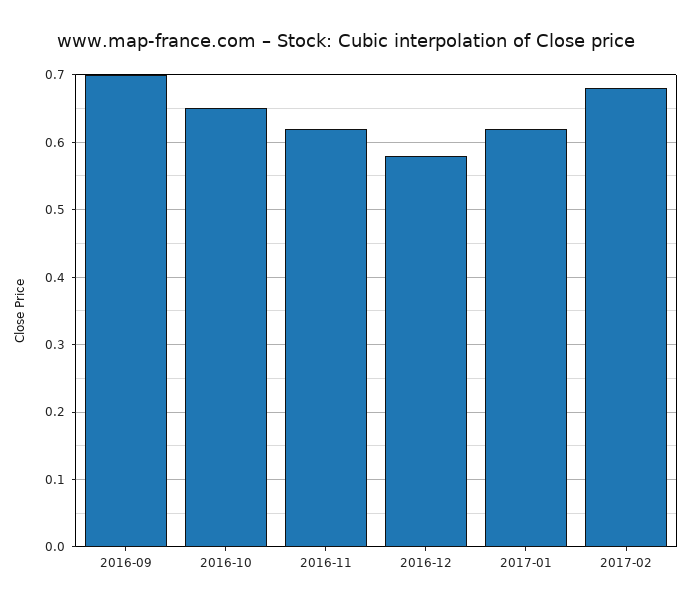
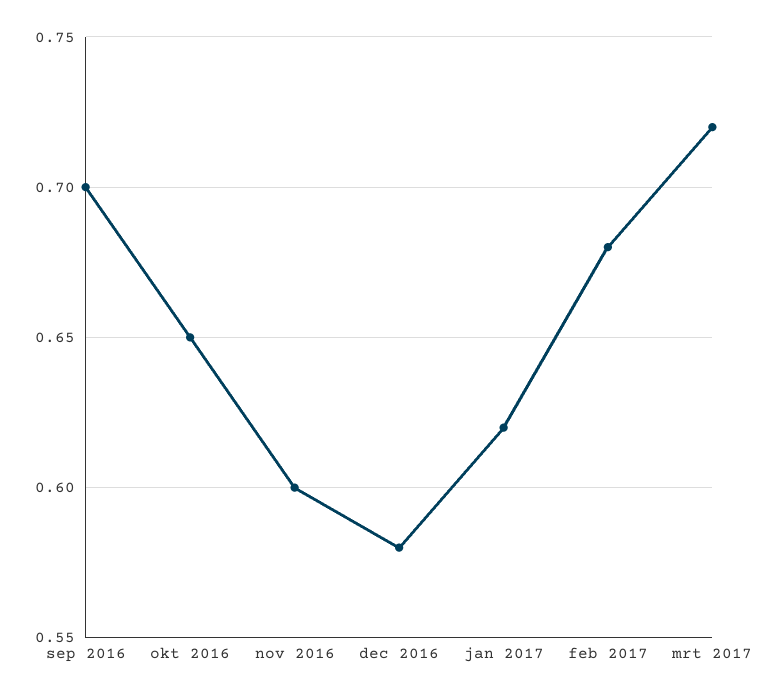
2016-11: 0.62 -> 0.6
mrt 2017: none -> 0.72

